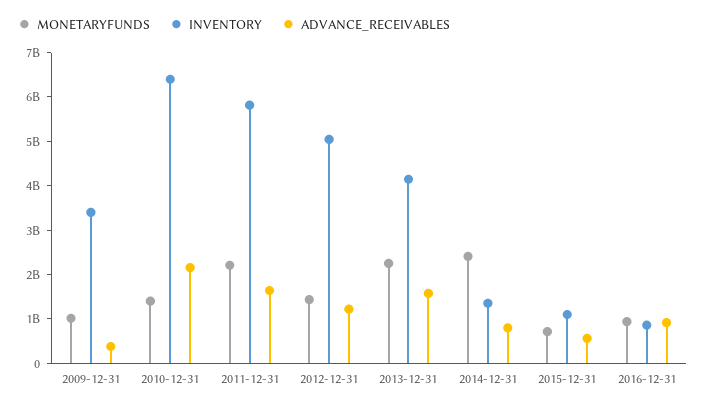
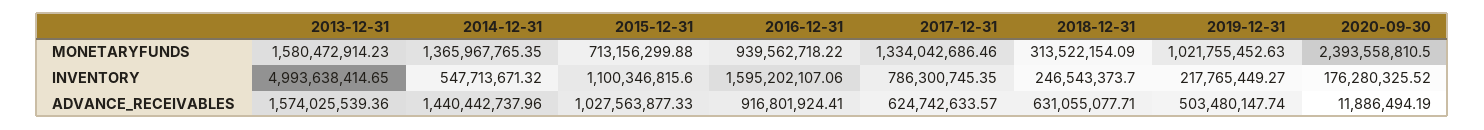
MONETARYFUNDS, 2009-12-31: 1000000000 -> none
INVENTORY, 2009-12-31: 3400000000 -> none
ADVANCE_RECEIVABLES, 2009-12-31: 400000000 -> none
MONETARYFUNDS, 2010-12-31: 1400000000 -> none
INVENTORY, 2010-12-31: 6400000000 -> none
ADVANCE_RECEIVABLES, 2010-12-31: 2200000000 -> none
MONETARYFUNDS, 2011-12-31: 2200000000 -> none
INVENTORY, 2011-12-31: 5800000000 -> none
ADVANCE_RECEIVABLES, 2011-12-31: 1600000000 -> none
MONETARYFUNDS, 2012-12-31: 1400000000 -> none
INVENTORY, 2012-12-31: 5000000000 -> none
ADVANCE_RECEIVABLES, 2012-12-31: 1200000000 -> none
MONETARYFUNDS, 2013-12-31: 2200000000 -> 1580472914.23
INVENTORY, 2013-12-31: 4200000000 -> 4993638414.65
MONETARYFUNDS, 2014-12-31: 2400000000 -> 1365967765.35
INVENTORY, 2014-12-31: 1400000000 -> 547713671.32
ADVANCE_RECEIVABLES, 2014-12-31: 800000000 -> 1440442737.96
ADVANCE_RECEIVABLES, 2015-12-31: 600000000 -> 1027563877.33
INVENTORY, 2016-12-31: 800000000 -> 1595202107.06
MONETARYFUNDS, 2017-12-31: none -> 1334042686.46
MONETARYFUNDS, 2018-12-31: none -> 313522154.09
MONETARYFUNDS, 2019-12-31: none -> 1021755452.63
MONETARYFUNDS, 2020-09-30: none -> 2393558810.5
INVENTORY, 2017-12-31: none -> 786300745.35
INVENTORY, 2018-12-31: none -> 246543373.7
INVENTORY, 2019-12-31: none -> 217765449.27
INVENTORY, 2020-09-30: none -> 176280325.52
ADVANCE_RECEIVABLES, 2017-12-31: none -> 624742633.57
ADVANCE_RECEIVABLES, 2018-12-31: none -> 631055077.71
ADVANCE_RECEIVABLES, 2019-12-31: none -> 503480147.74
ADVANCE_RECEIVABLES, 2020-09-30: none -> 11886494.19

